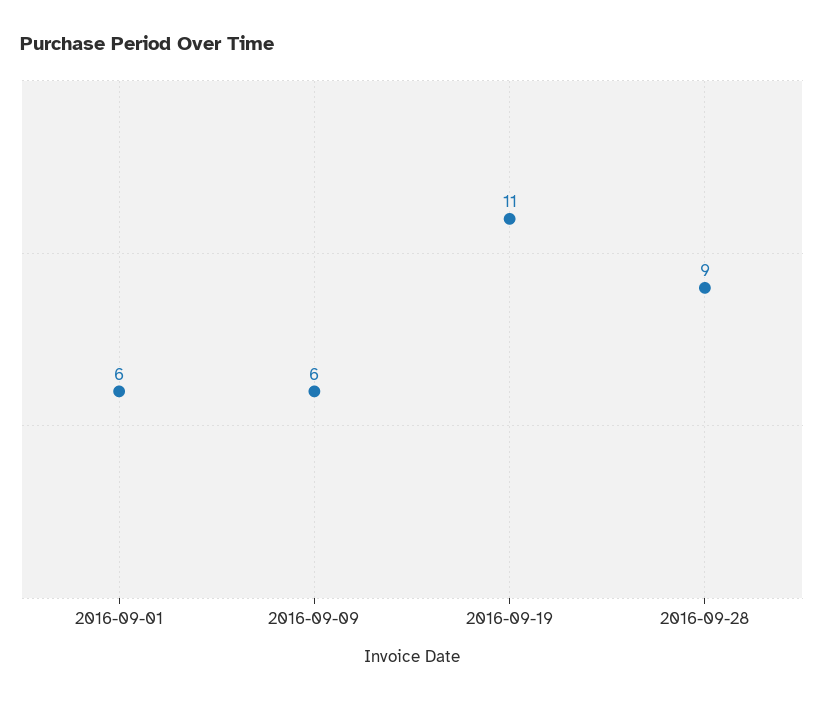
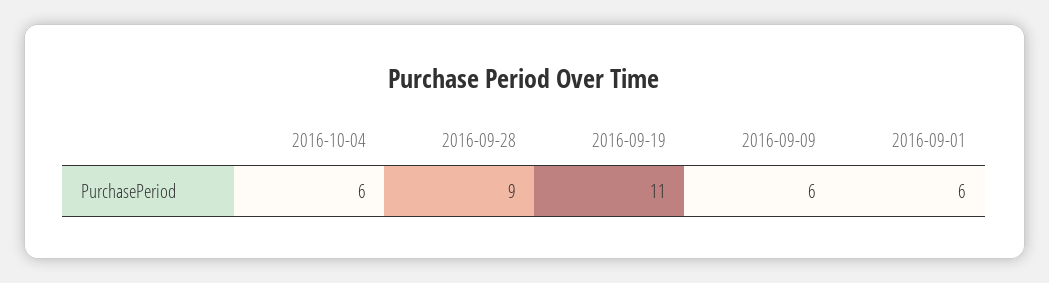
2016-10-04: none -> 6

